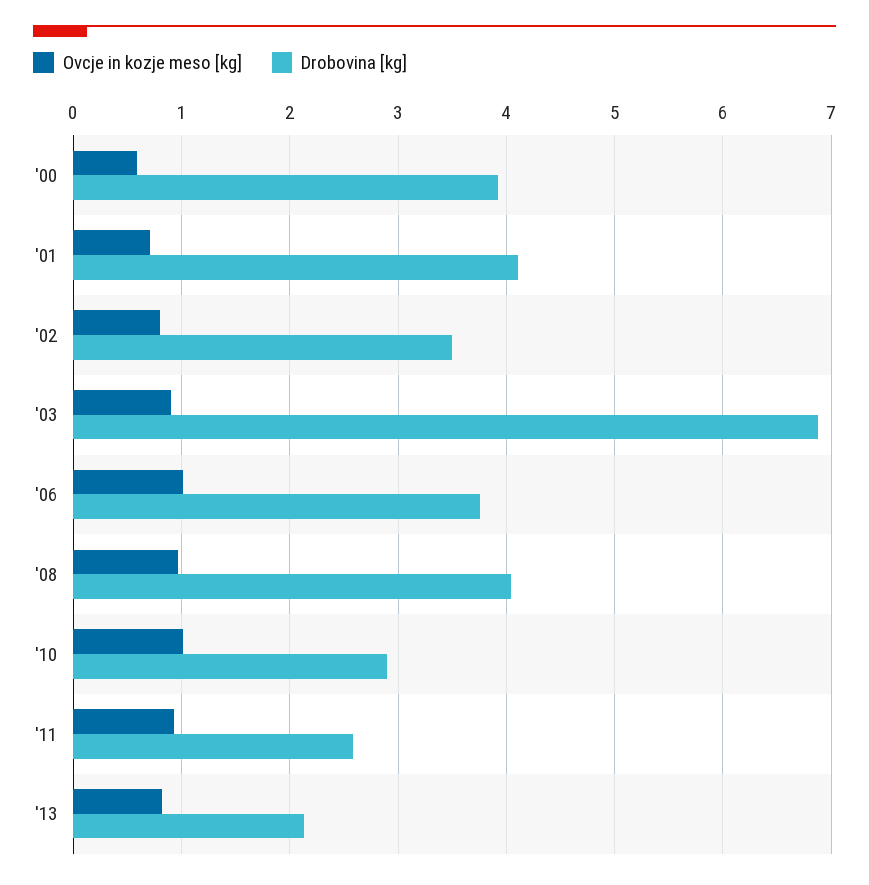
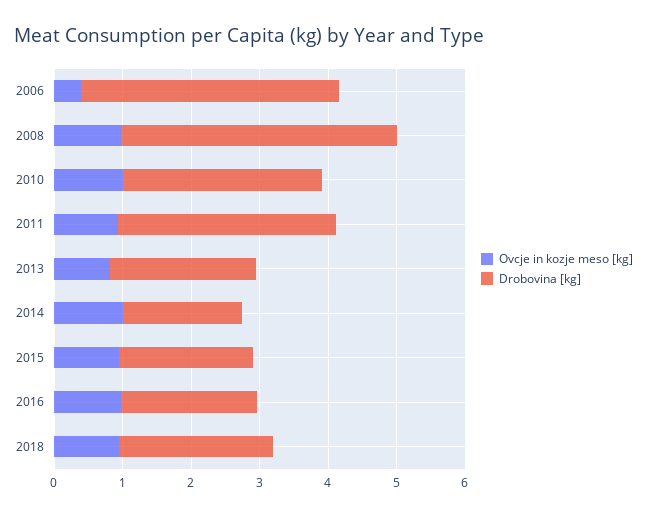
Ovcje in kozje meso [kg], '00: 0.6 -> none
Drobovina [kg], '00: 3.9 -> none
Ovcje in kozje meso [kg], '01: 0.7 -> none
Drobovina [kg], '01: 4.1 -> none
Ovcje in kozje meso [kg], '02: 0.8 -> none
Drobovina [kg], '02: 3.5 -> none
Ovcje in kozje meso [kg], '03: 0.9 -> none
Drobovina [kg], '03: 6.9 -> none
Ovcje in kozje meso [kg], '06: 1 -> 0.4
Drobovina [kg], '11: 2.6 -> 3.2
Ovcje in kozje meso [kg], 2014: none -> 1
Drobovina [kg], 2014: none -> 1.8
Ovcje in kozje meso [kg], 2015: none -> 1
Drobovina [kg], 2015: none -> 2
Ovcje in kozje meso [kg], 2016: none -> 1
Drobovina [kg], 2016: none -> 2
Ovcje in kozje meso [kg], 2018: none -> 1
Drobovina [kg], 2018: none -> 2.2

